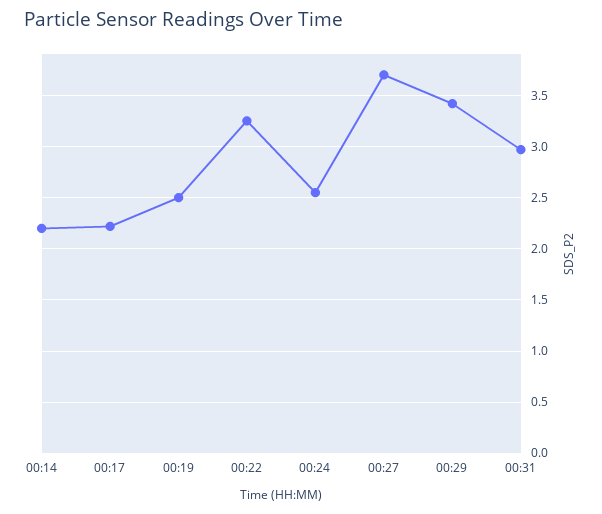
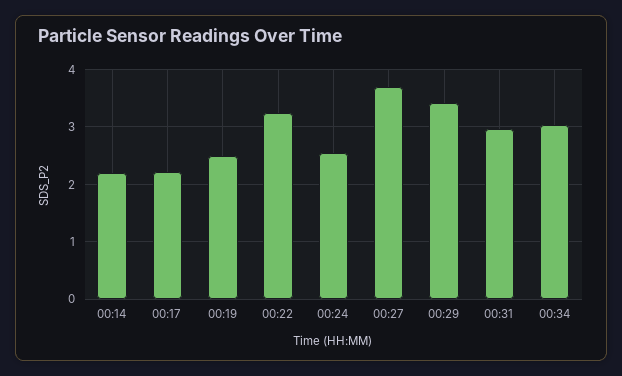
00:34: none -> 3

